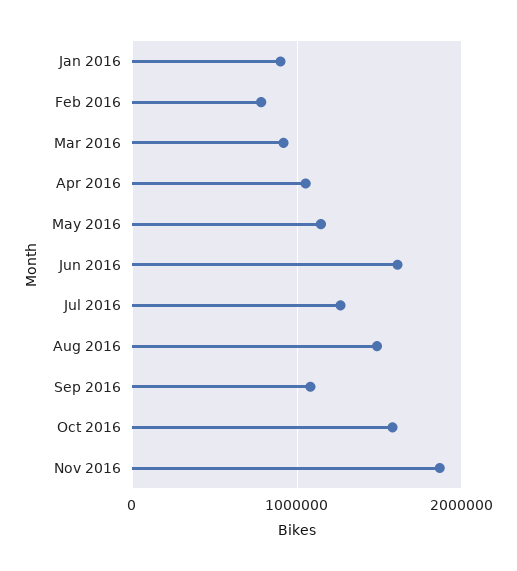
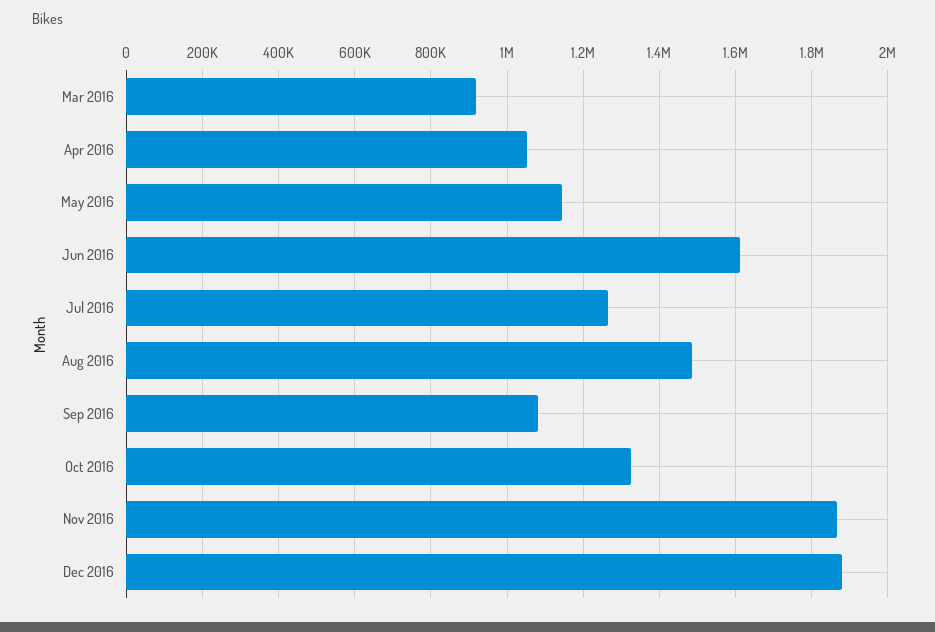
Jan 2016: 900000 -> none
Feb 2016: 800000 -> none
Oct 2016: 1600000 -> 1320000
Dec 2016: none -> 1880000

